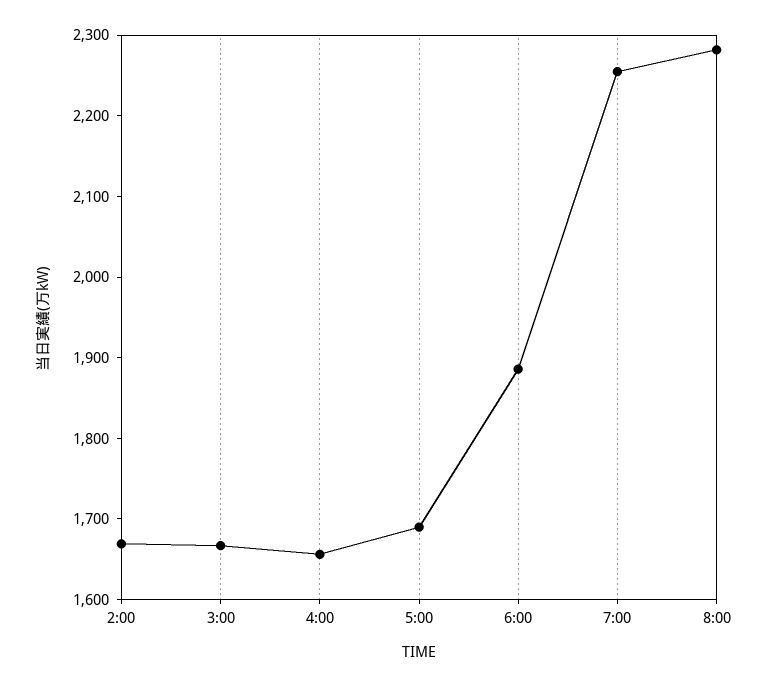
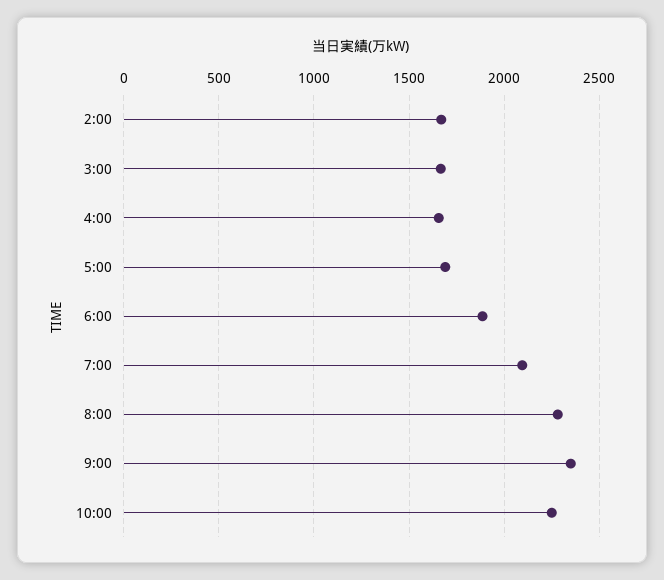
7:00: 2260 -> 2100
9:00: none -> 2350
10:00: none -> 2250

